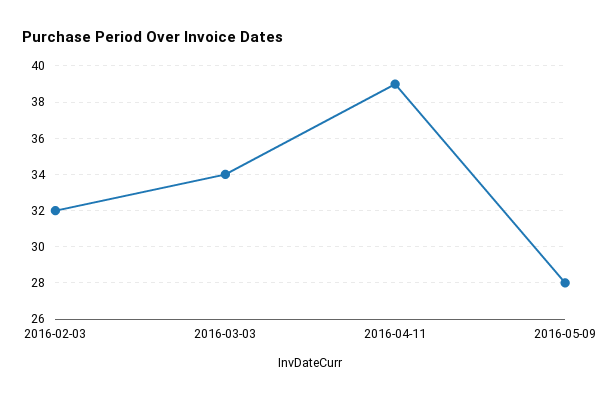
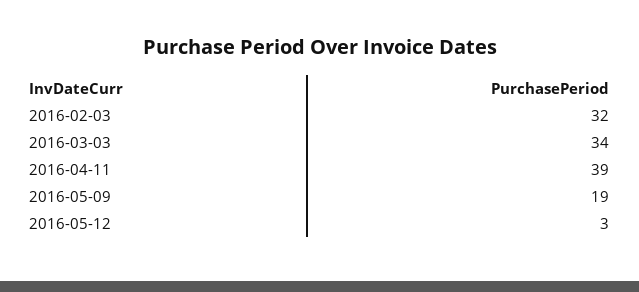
2016-05-09: 28 -> 19
2016-05-12: none -> 3

